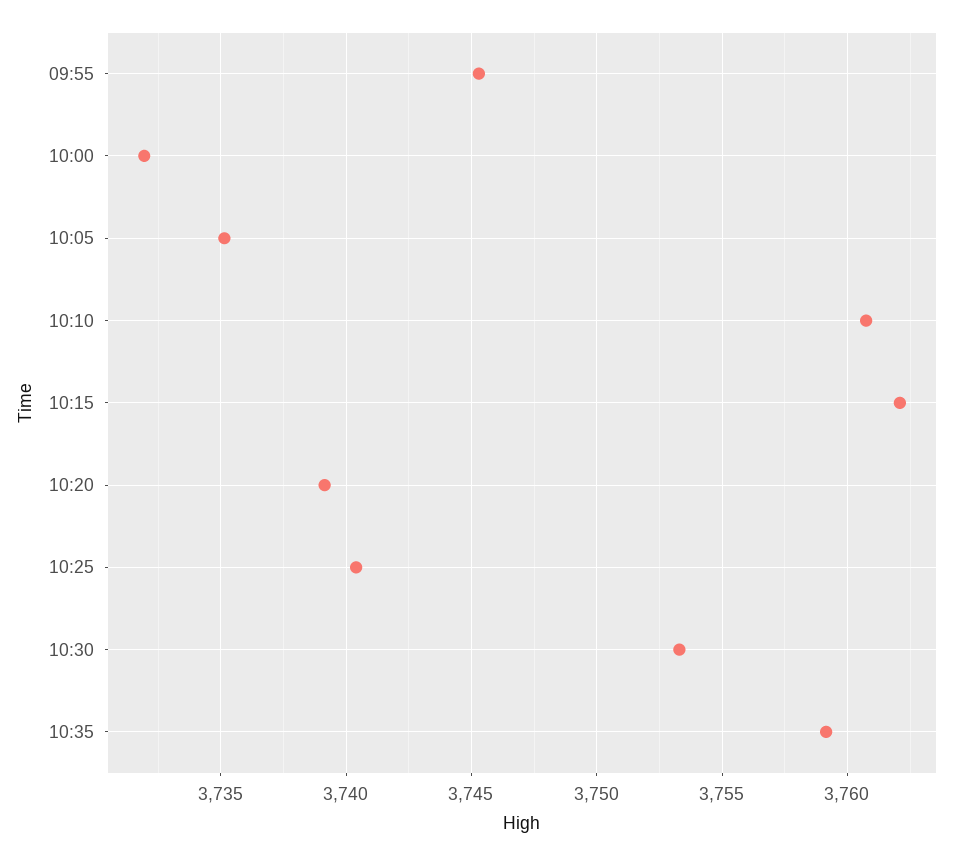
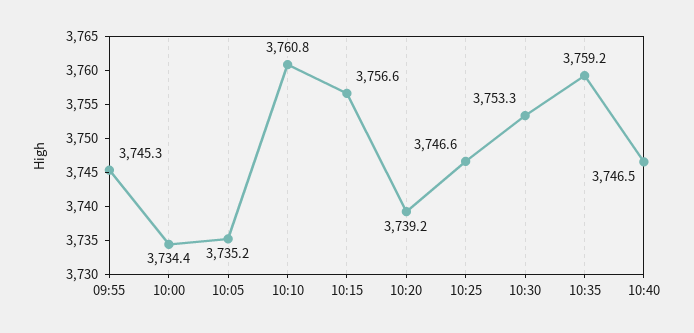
10:00: 3732 -> 3734.4
10:15: 3762 -> 3756.6
10:25: 3740.5 -> 3746.6
10:40: none -> 3746.5

